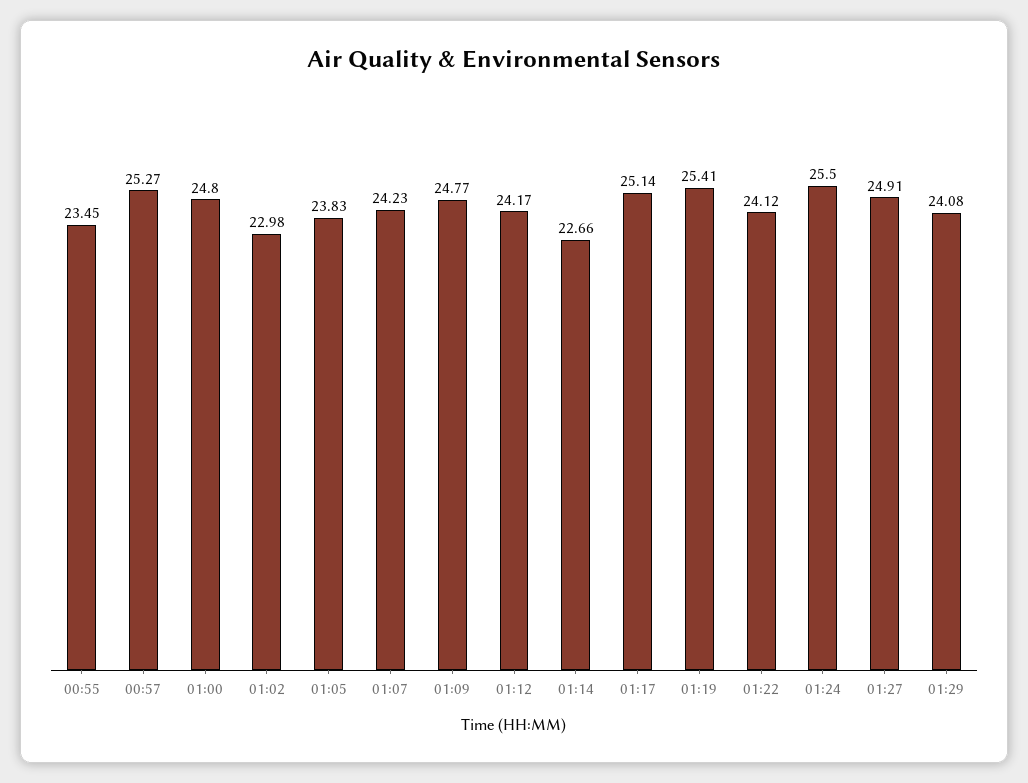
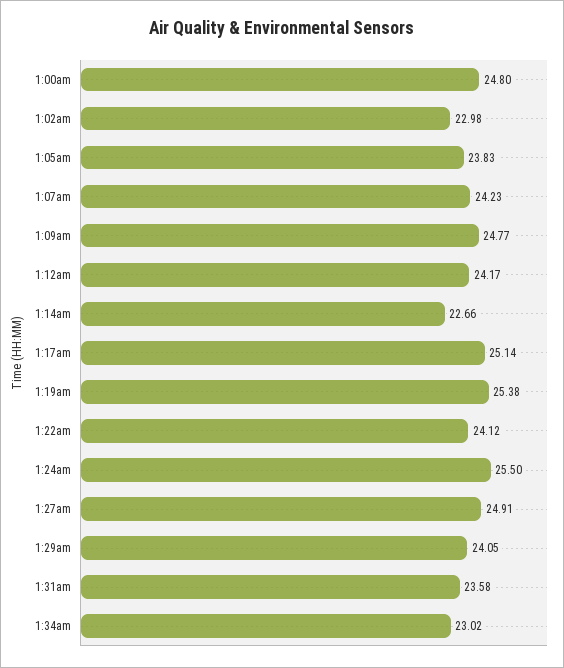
00:55: 23.45 -> none
00:57: 25.27 -> none
01:19: 25.41 -> 25.38
01:29: 24.08 -> 24.05
1:31am: none -> 23.58
1:34am: none -> 23.02

